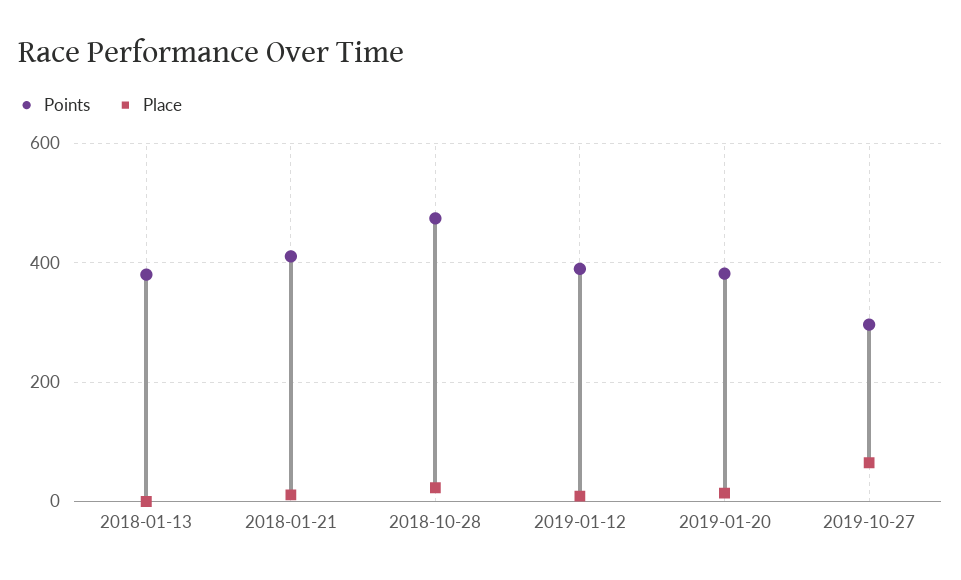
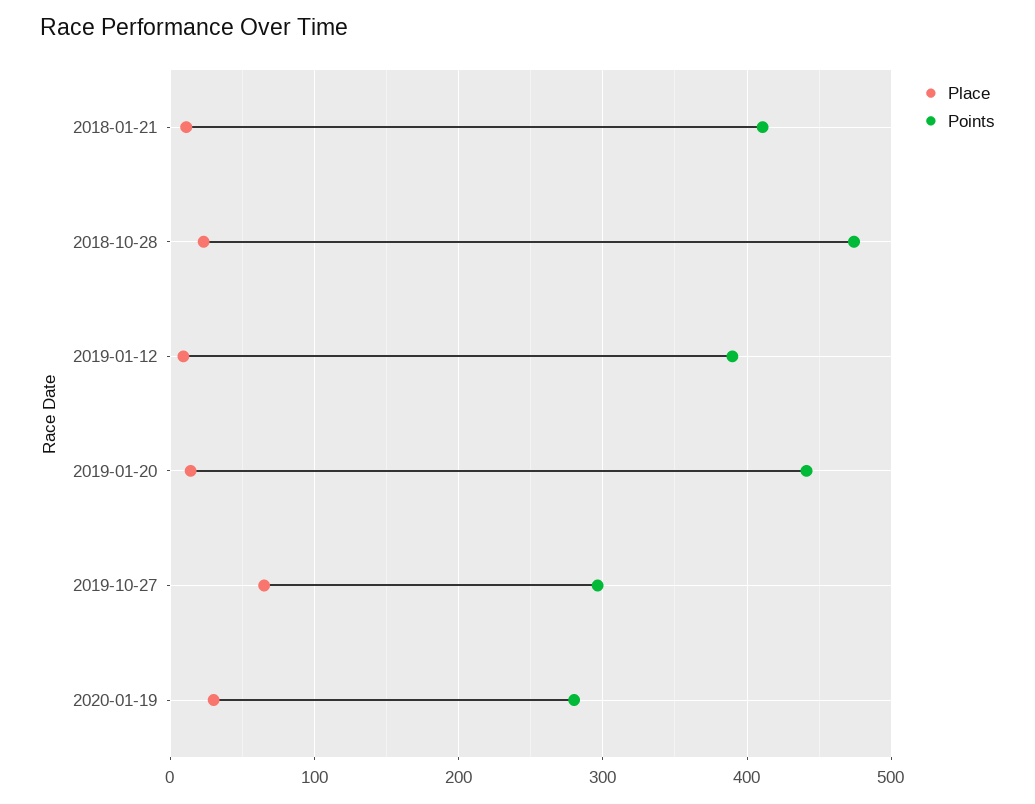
Points, 2018-01-13: 380 -> none
Place, 2018-01-13: 0 -> none
Points, 2019-01-20: 380 -> 440
Place, 2020-01-19: none -> 30
Points, 2020-01-19: none -> 280

